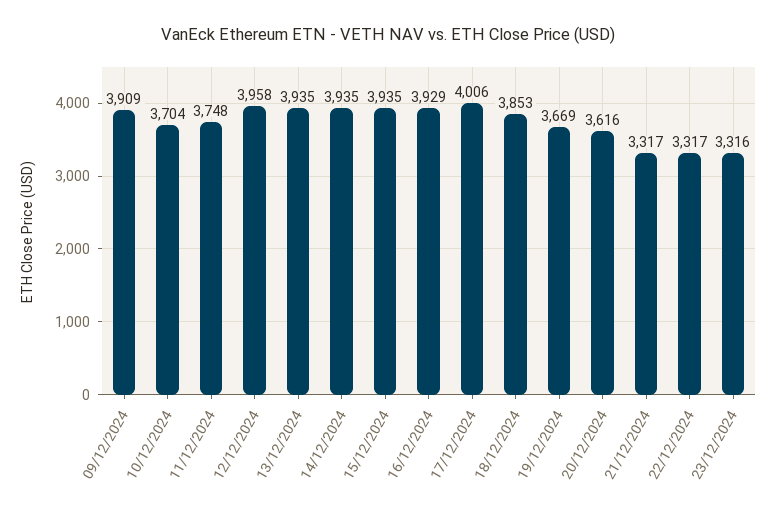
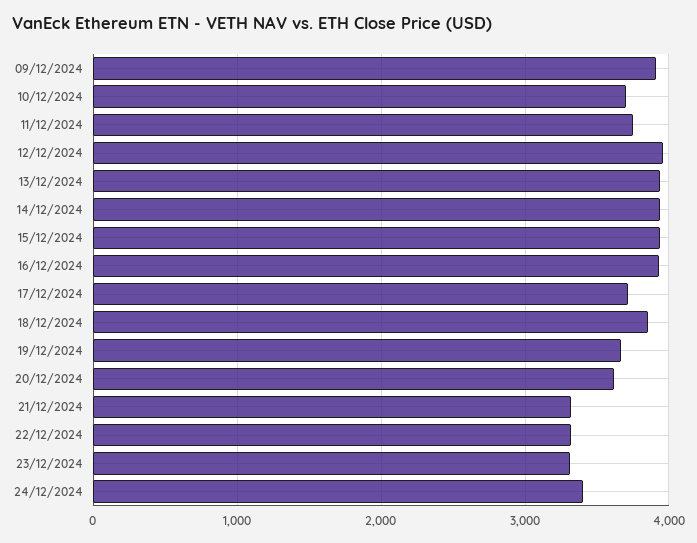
17/12/2024: 4006 -> 3700
24/12/2024: none -> 3400

